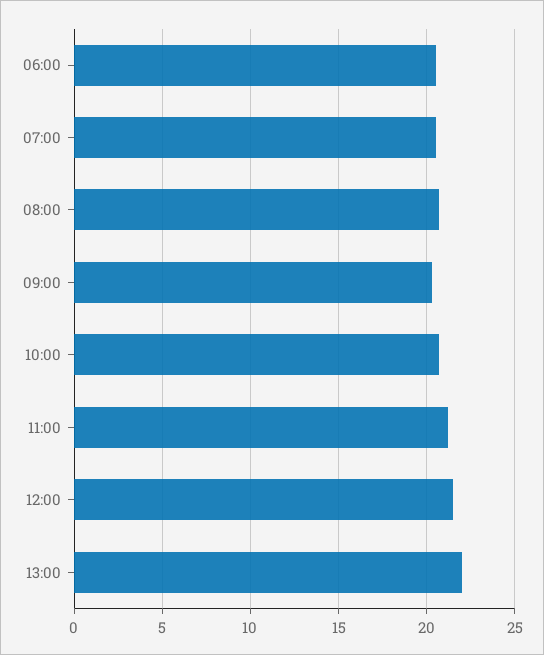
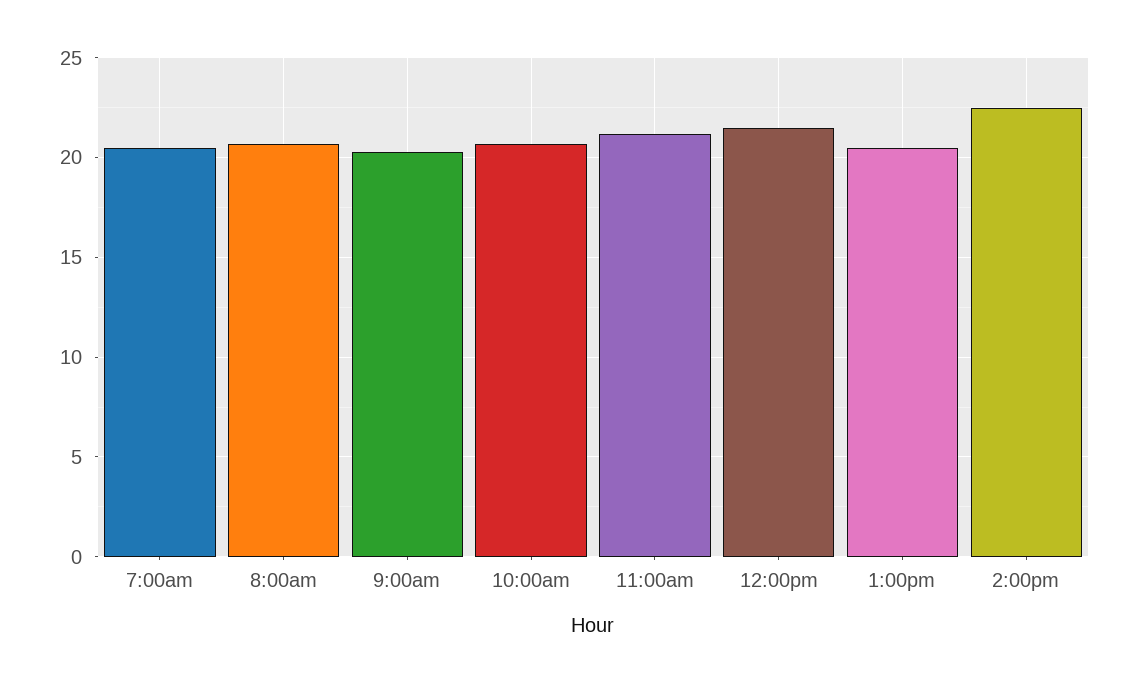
06:00: 20.5 -> none
13:00: 22 -> 20.5
2:00pm: none -> 22.5

